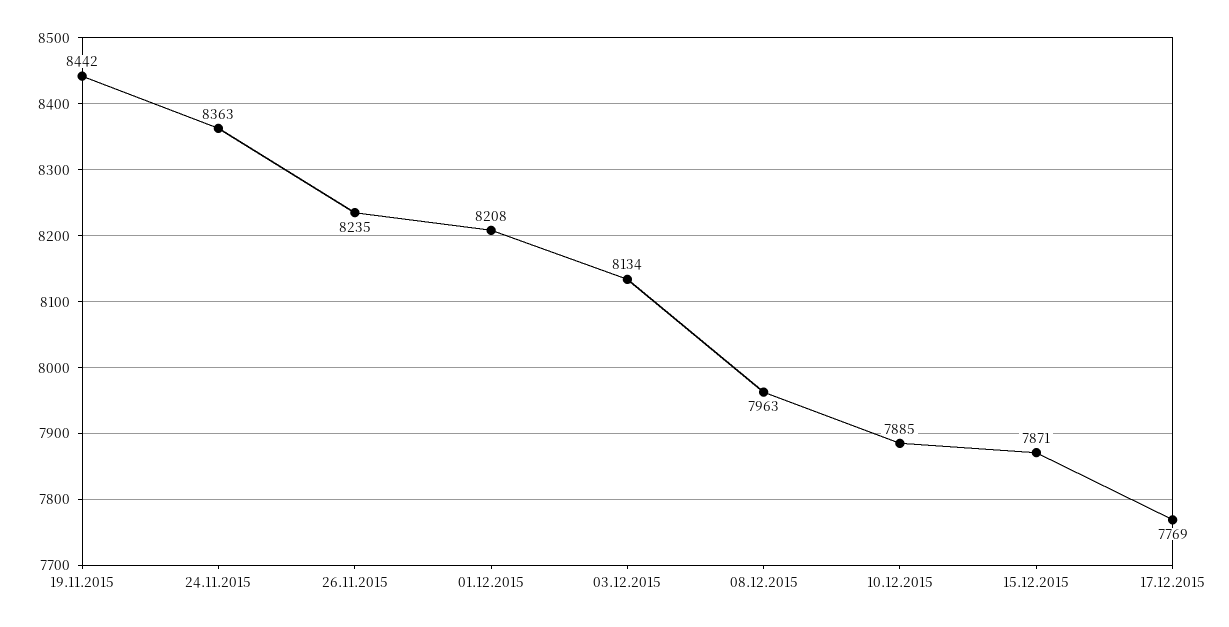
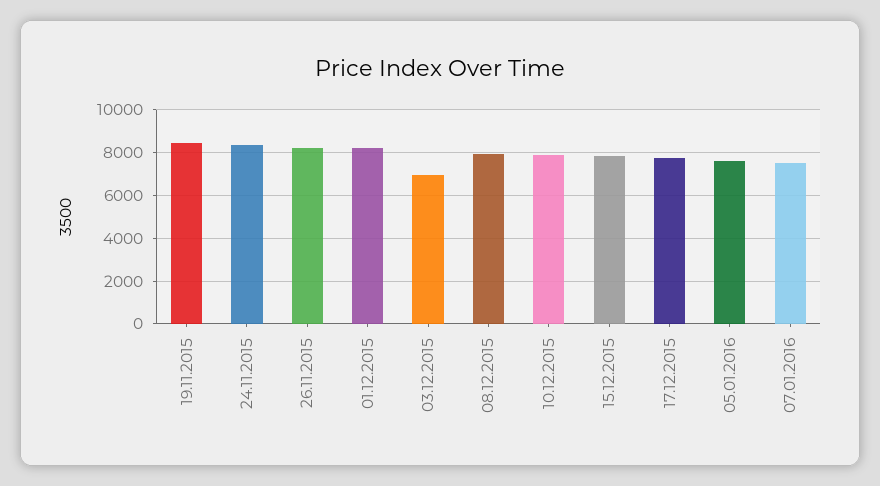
03.12.2015: 8134 -> 7000
05.01.2016: none -> 7500
07.01.2016: none -> 7500

